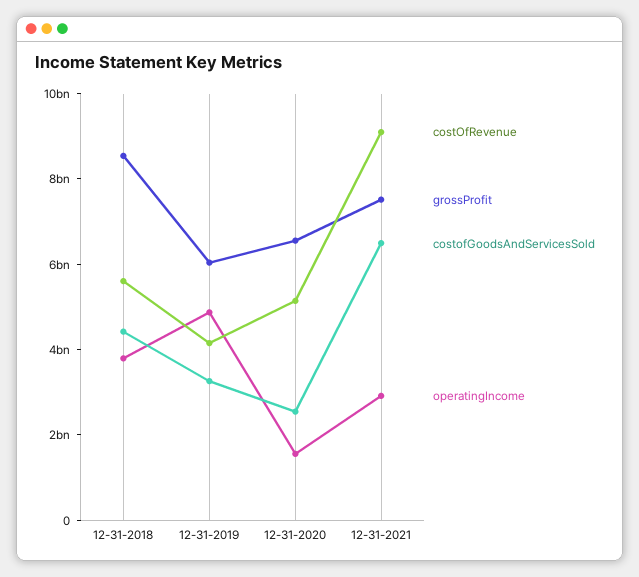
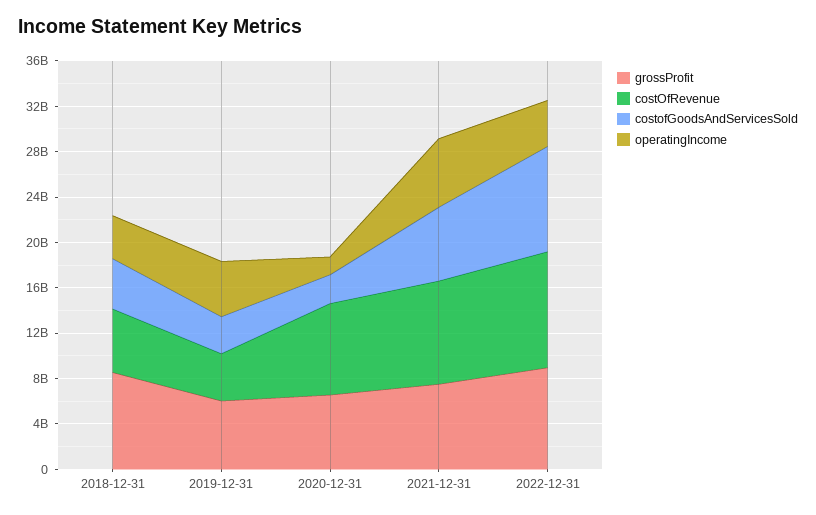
costOfRevenue, 12-31-2020: 5000000000 -> 8000000000
operatingIncome, 12-31-2021: 3000000000 -> 6000000000
grossProfit, 2022-12-31: none -> 9000000000
costOfRevenue, 2022-12-31: none -> 10000000000
costofGoodsAndServicesSold, 2022-12-31: none -> 9000000000
operatingIncome, 2022-12-31: none -> 4000000000

